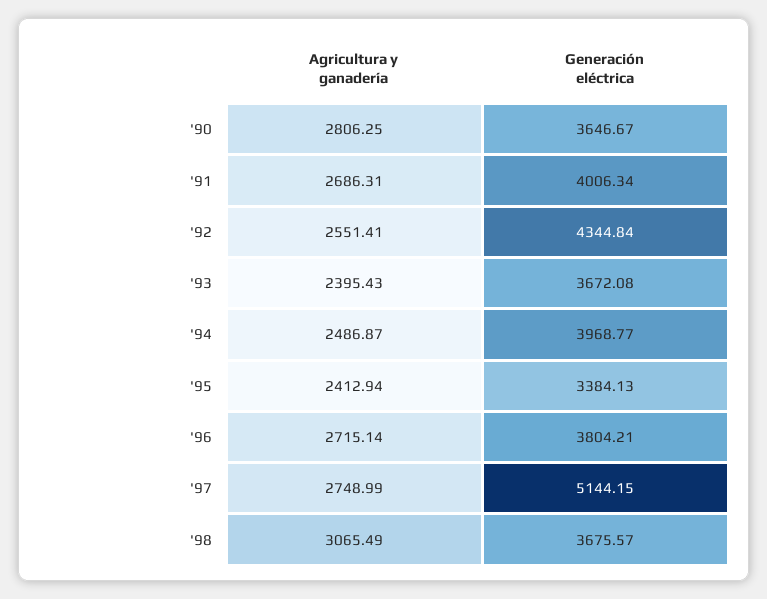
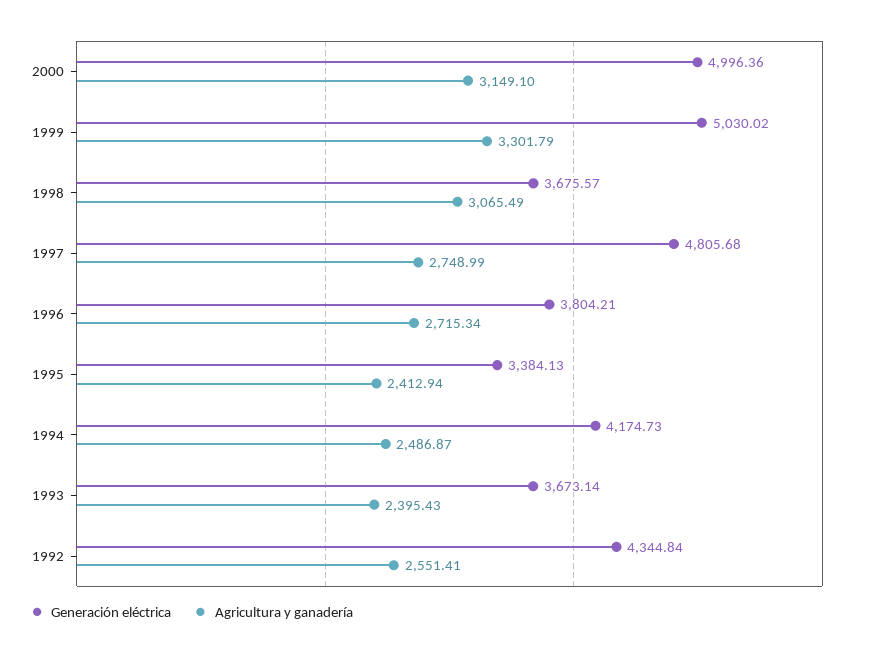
Agricultura y ganadería, '90: 2806.25 -> none
Generación eléctrica, '90: 3646.67 -> none
Agricultura y ganadería, '91: 2686.31 -> none
Generación eléctrica, '91: 4006.34 -> none
Generación eléctrica, '93: 3672.08 -> 3673.14
Generación eléctrica, '94: 3968.77 -> 4174.73
Agricultura y ganadería, '96: 2715.14 -> 2715.34
Generación eléctrica, '97: 5144.15 -> 4805.68
Generación eléctrica, 2000: none -> 4996.36
Agricultura y ganadería, 2000: none -> 3149.1
Generación eléctrica, 1999: none -> 5030.02
Agricultura y ganadería, 1999: none -> 3301.79

